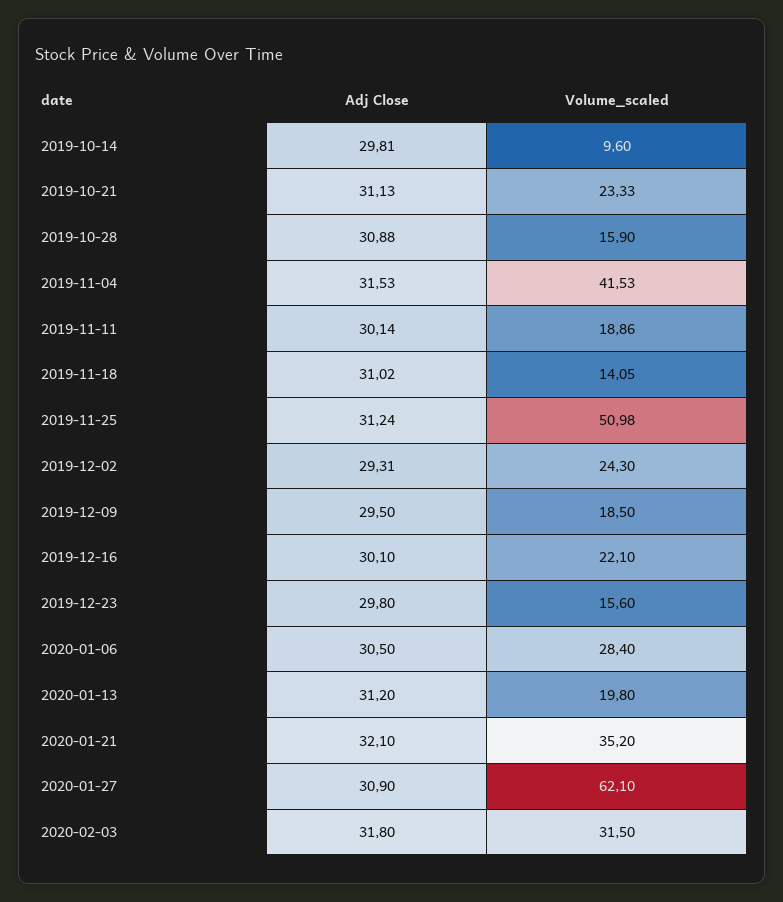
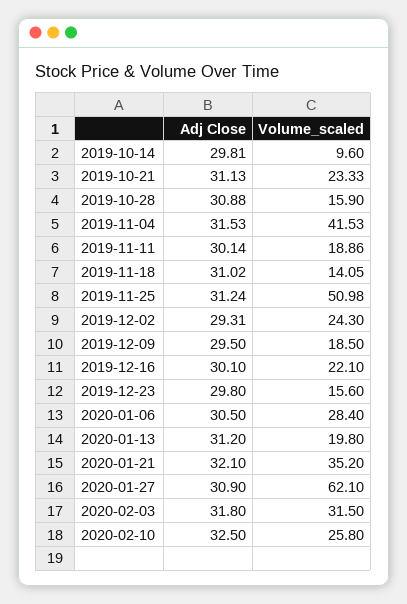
Adj Close, 2020-02-10: none -> 32.5
Volume_scaled, 2020-02-10: none -> 25.8

